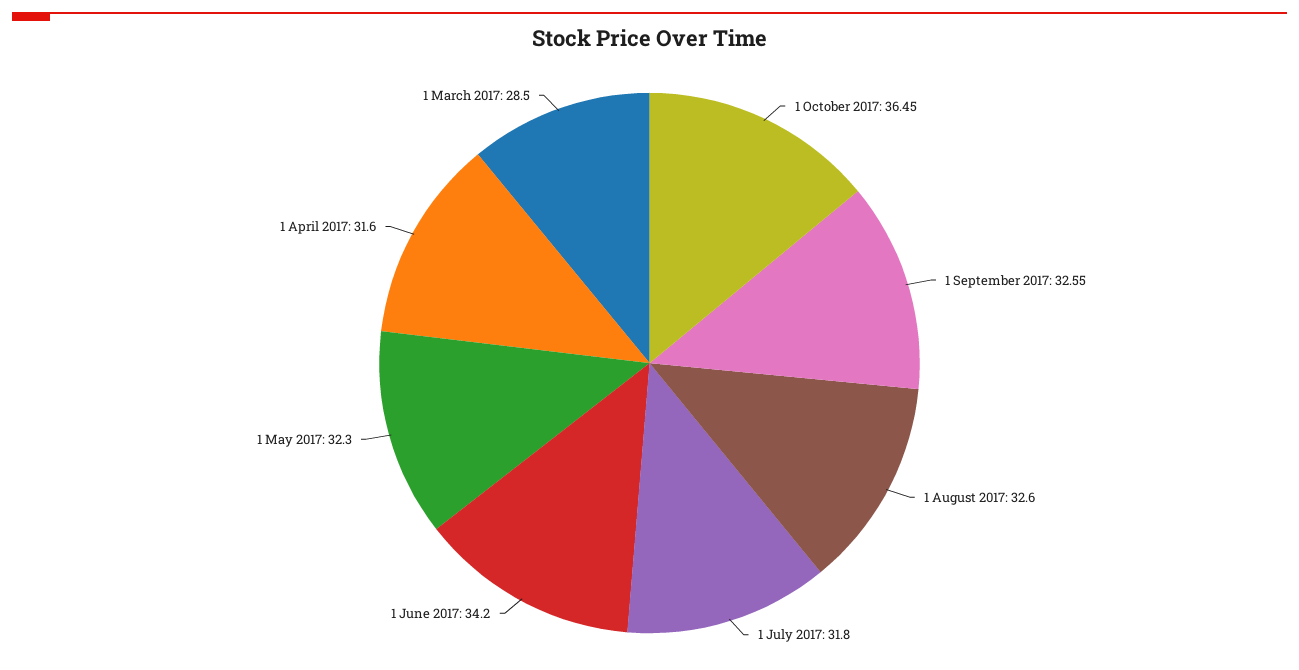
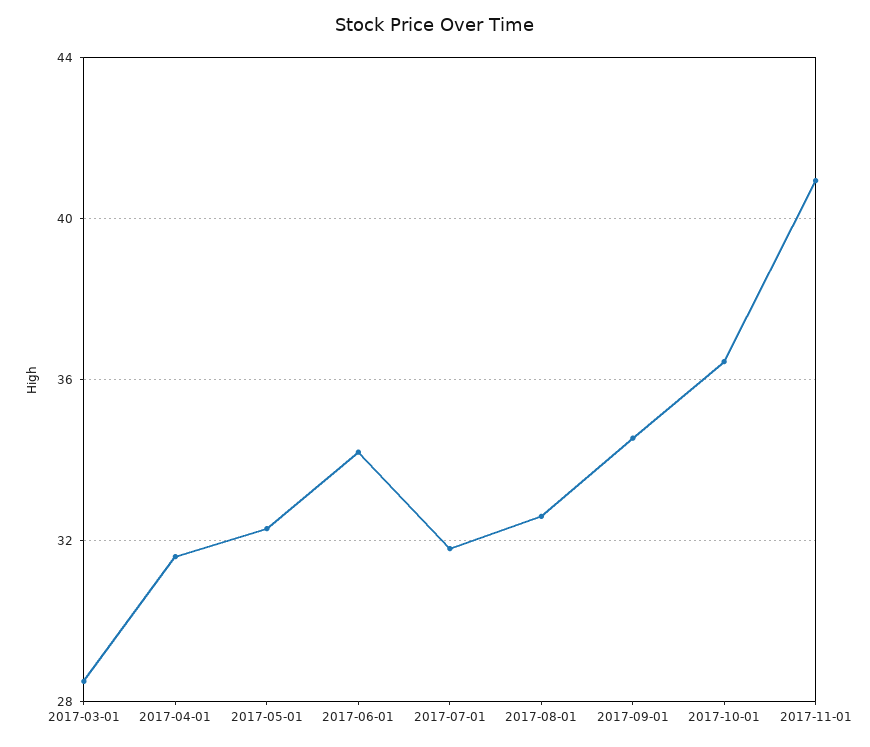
1 September 2017: 32.55 -> 34.5
2017-11-01: none -> 41

